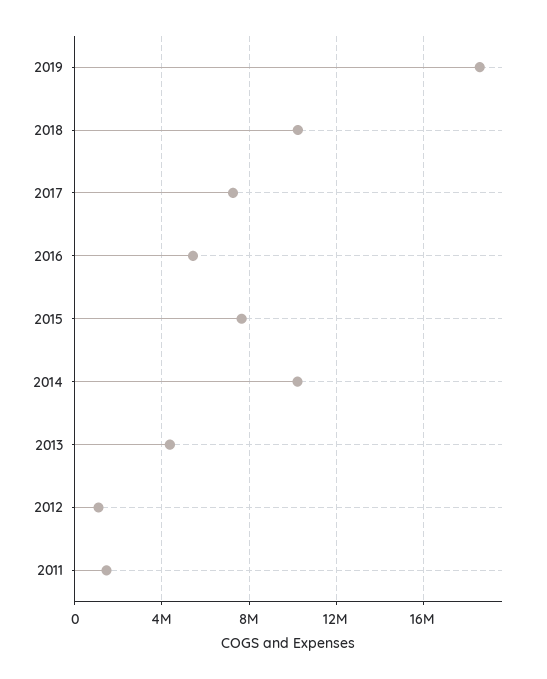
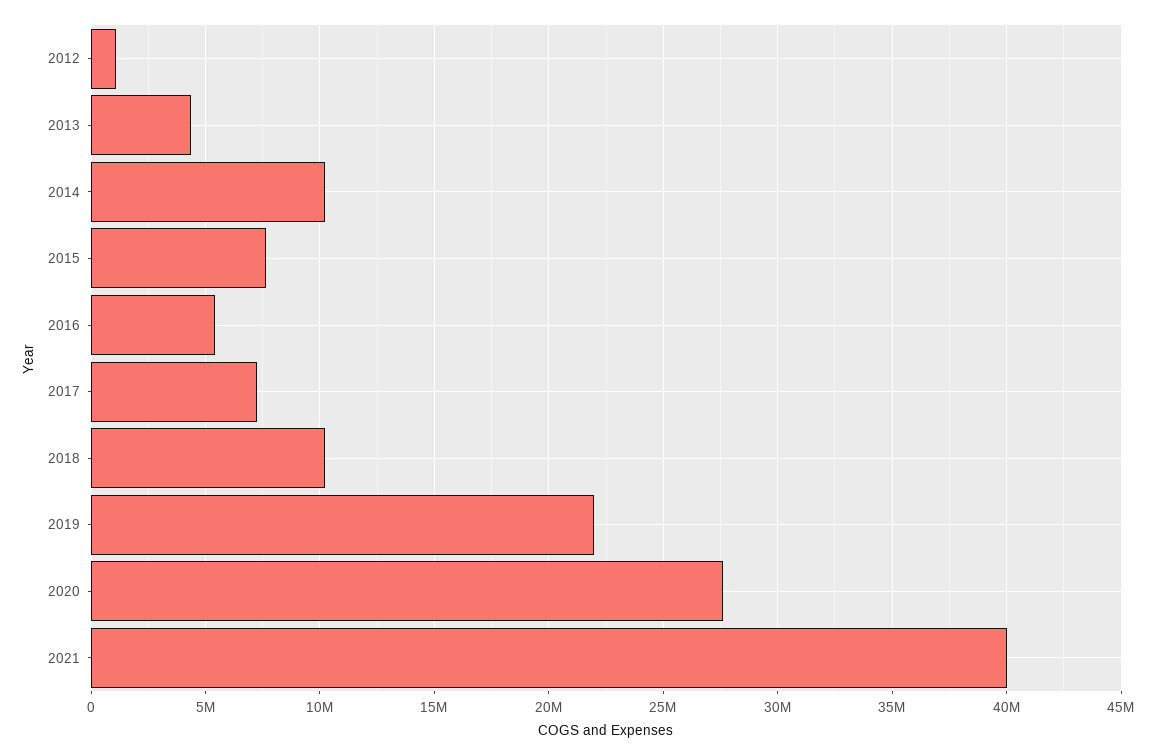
2019: 18500000 -> 22000000
2011: 1500000 -> none
2020: none -> 27500000
2021: none -> 40000000

